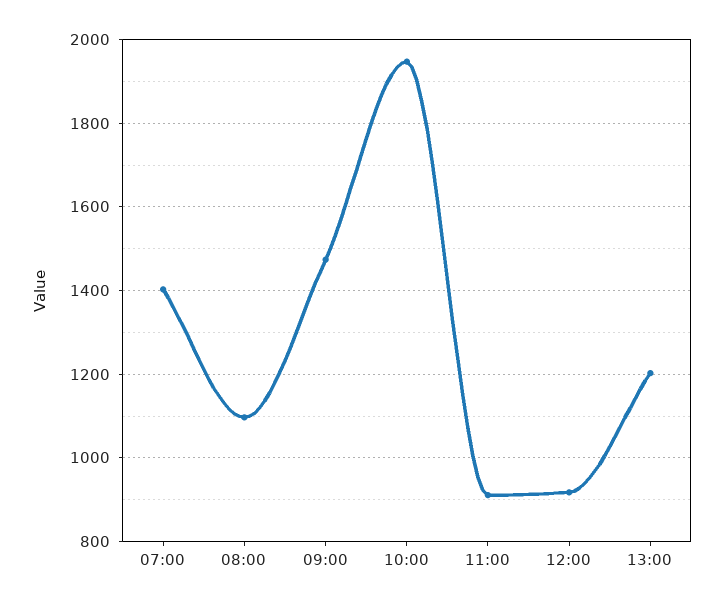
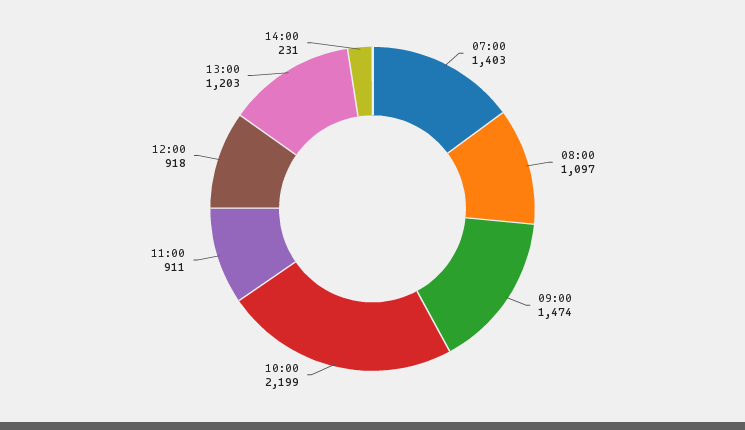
10:00: 1940 -> 2199
14:00: none -> 231

